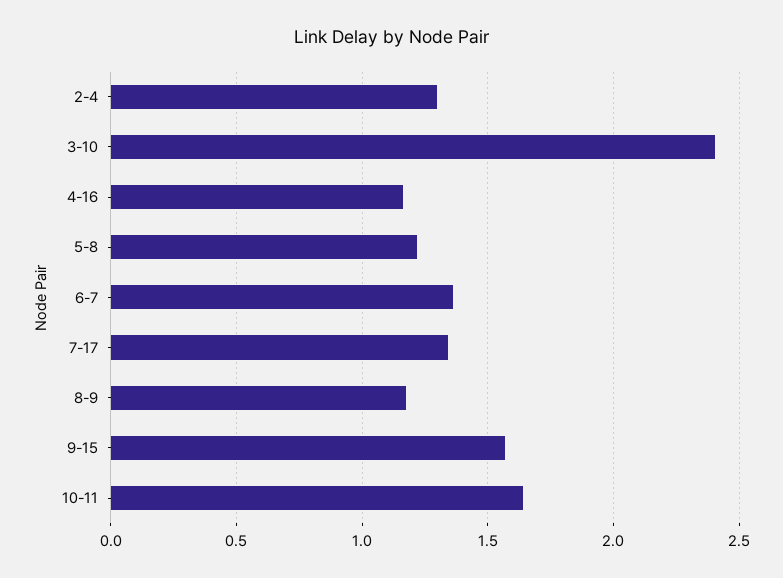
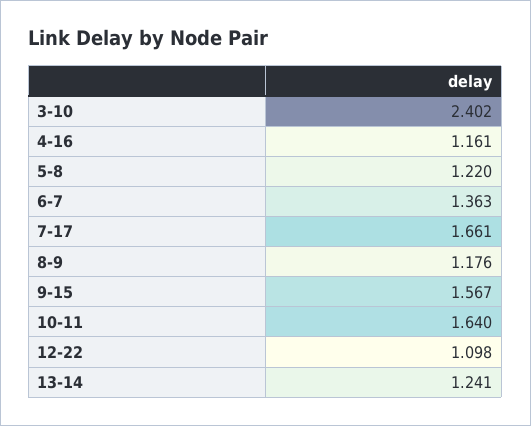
2-4: 1.3 -> none
7-17: 1.35 -> 1.661
12-22: none -> 1.098
13-14: none -> 1.241

